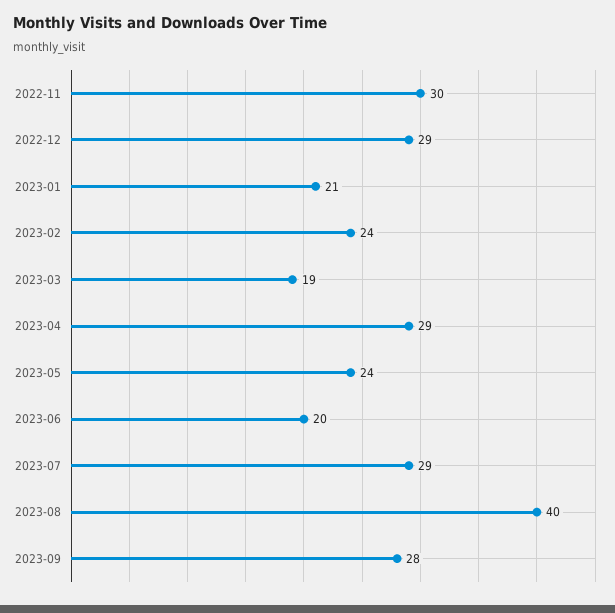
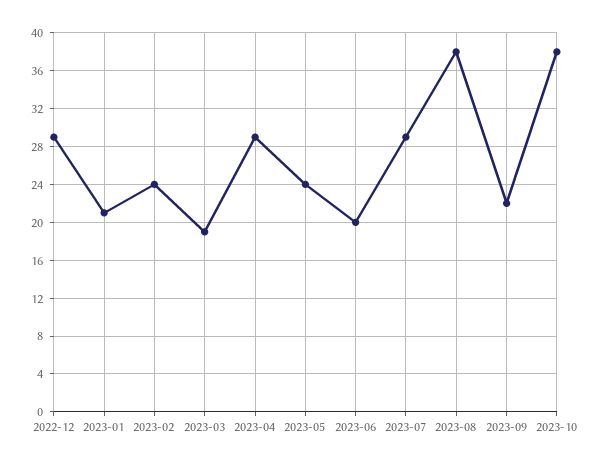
2022-11: 30 -> none
2023-08: 40 -> 38
2023-09: 28 -> 22
2023-10: none -> 38

